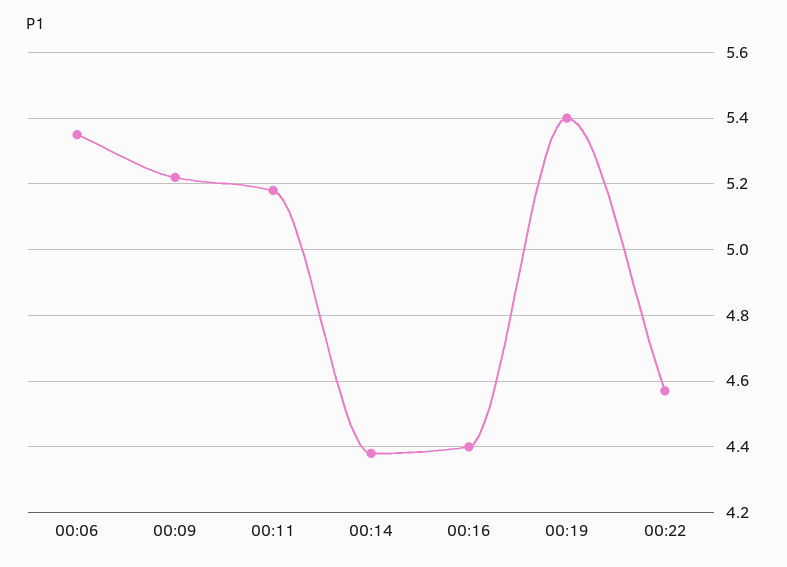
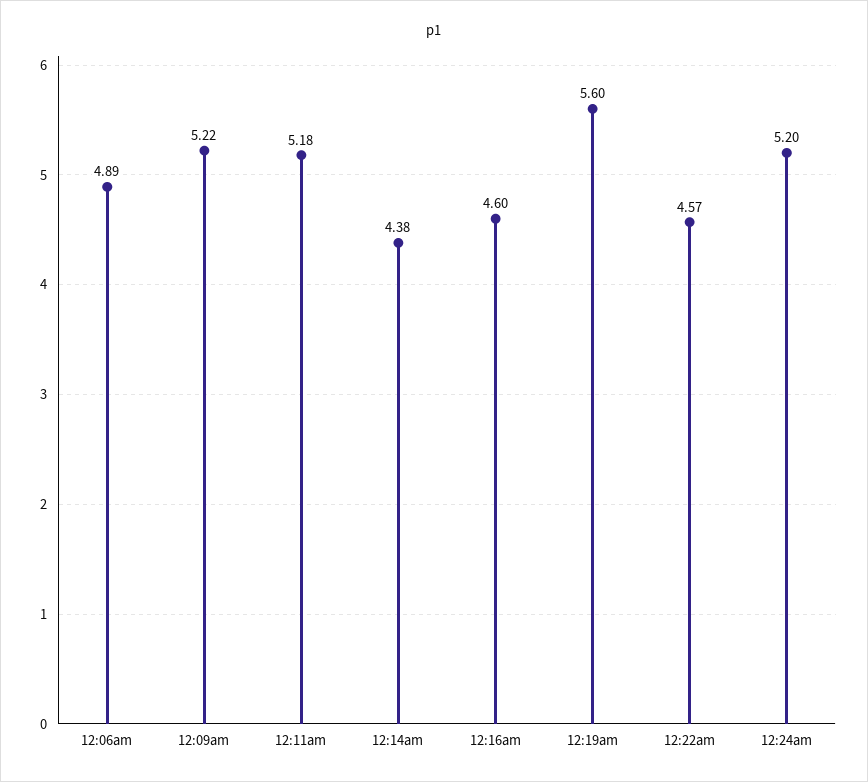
00:06: 5.35 -> 4.89
00:16: 4.4 -> 4.6
00:19: 5.4 -> 5.6
12:24am: none -> 5.2

